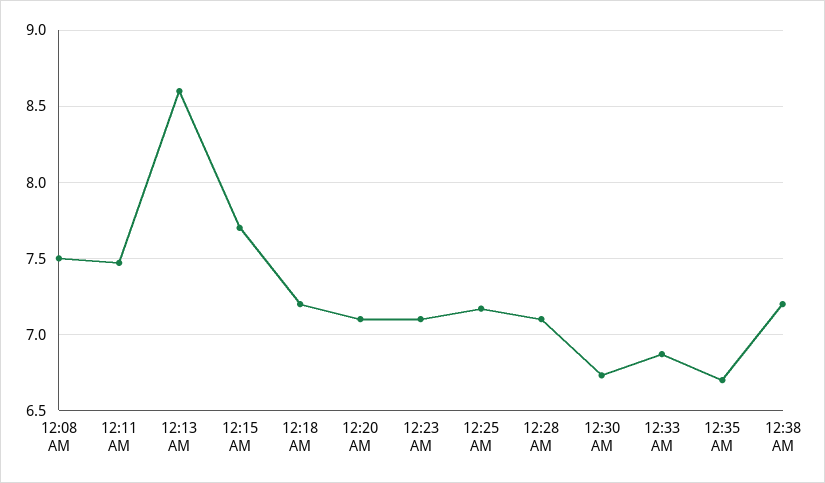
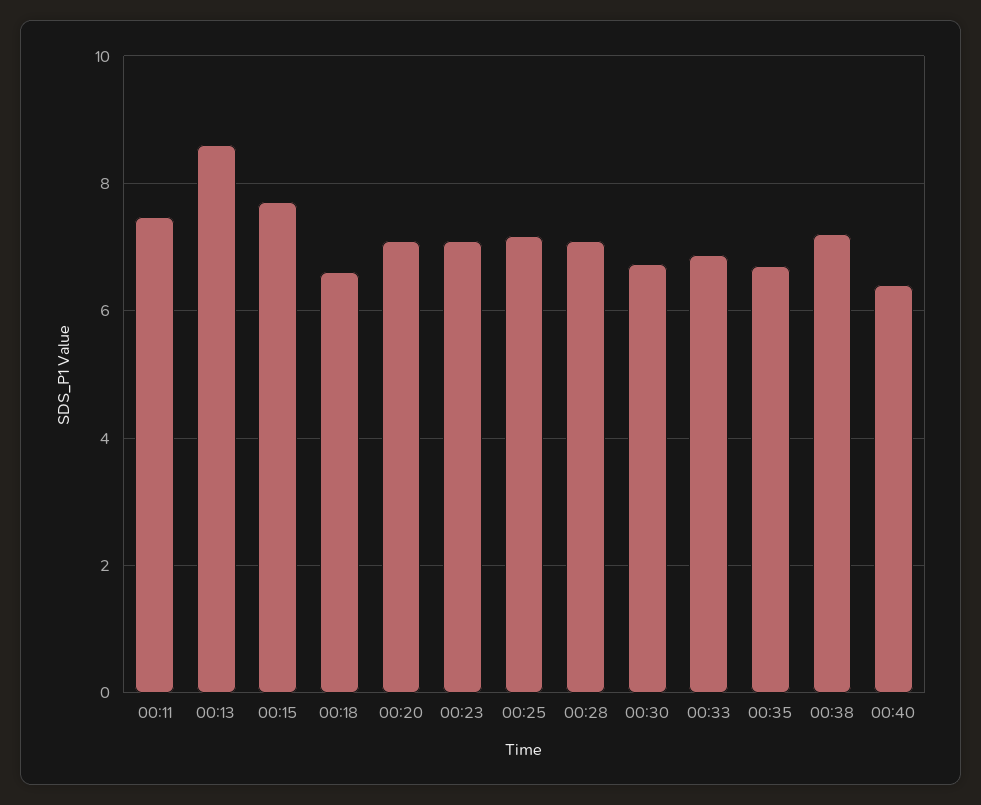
12:08 AM: 7.5 -> none
12:18 AM: 7.2 -> 6.6
00:40: none -> 6.4

